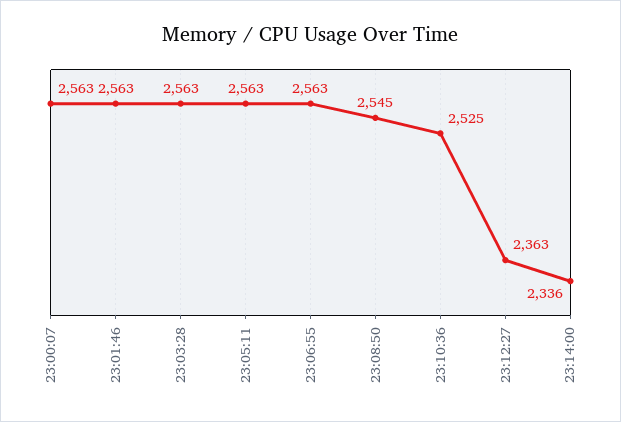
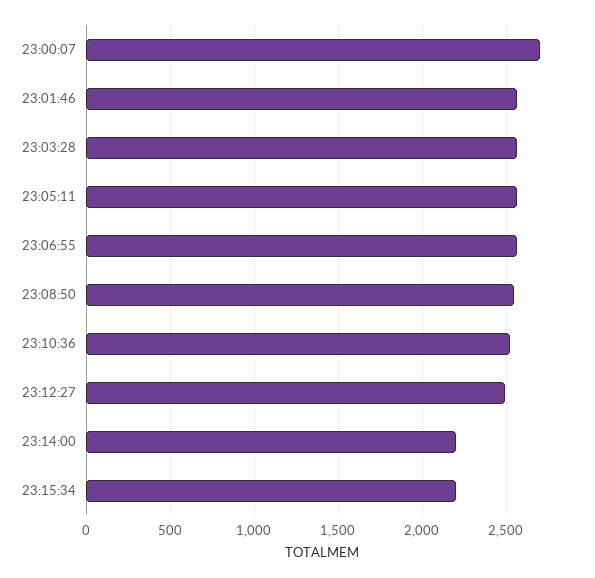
23:00:07: 2563 -> 2700
23:12:27: 2363 -> 2500
23:14:00: 2336 -> 2200
23:15:34: none -> 2200

